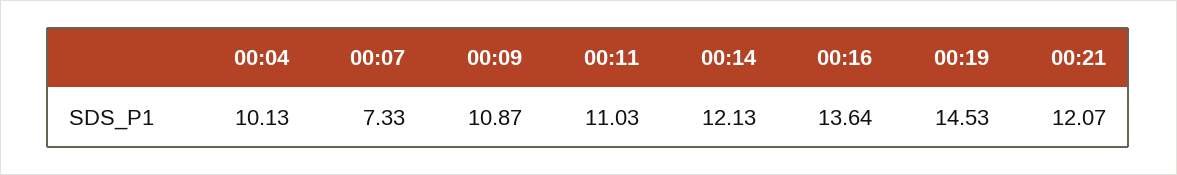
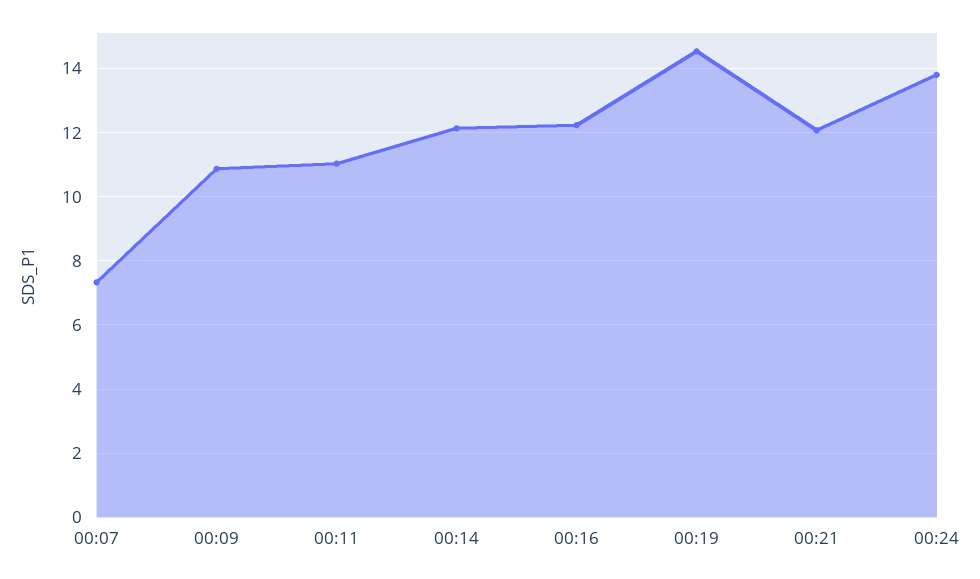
00:04: 10.13 -> none
00:16: 13.64 -> 12.2
00:24: none -> 13.8

